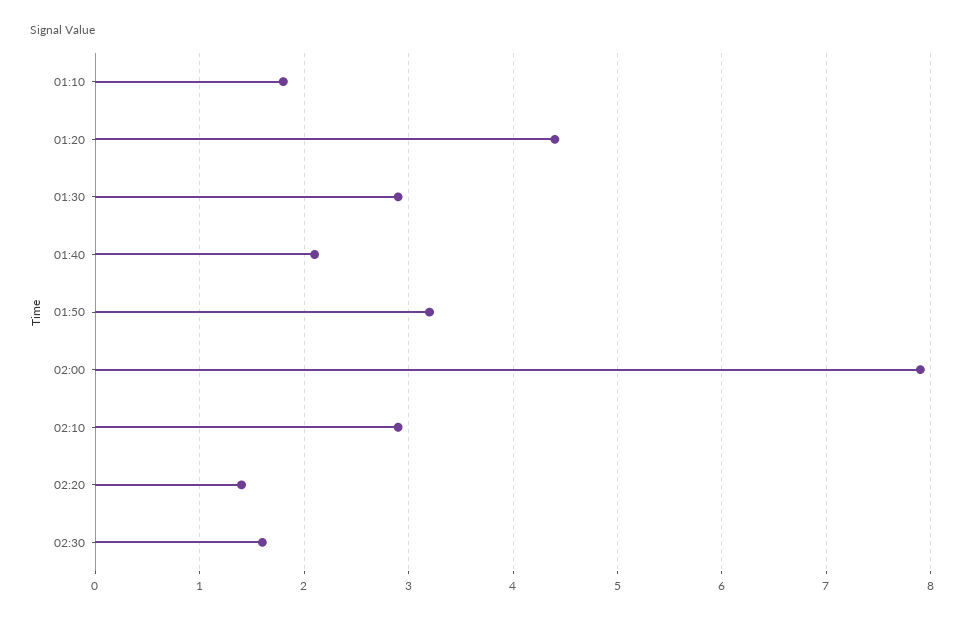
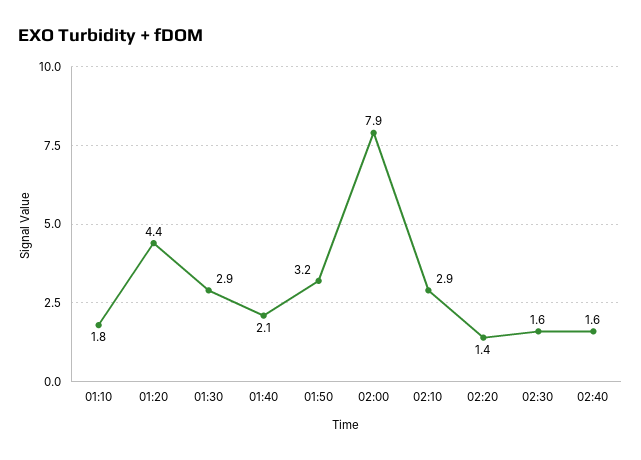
02:40: none -> 1.6

